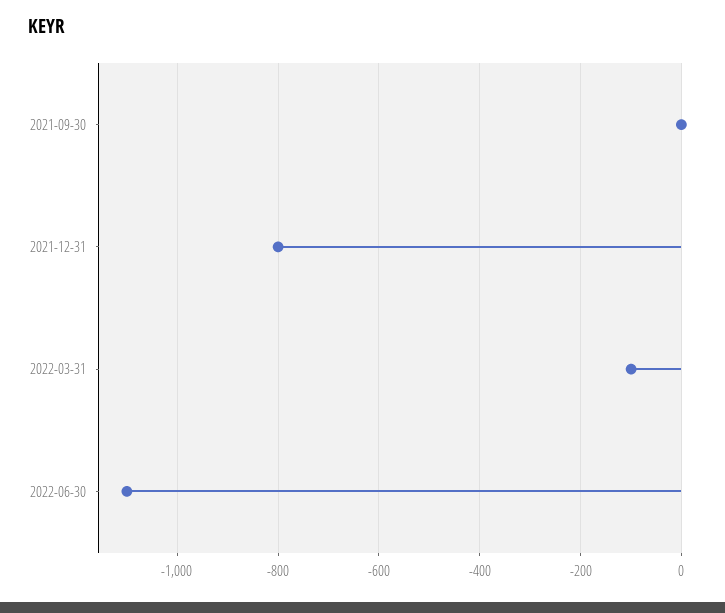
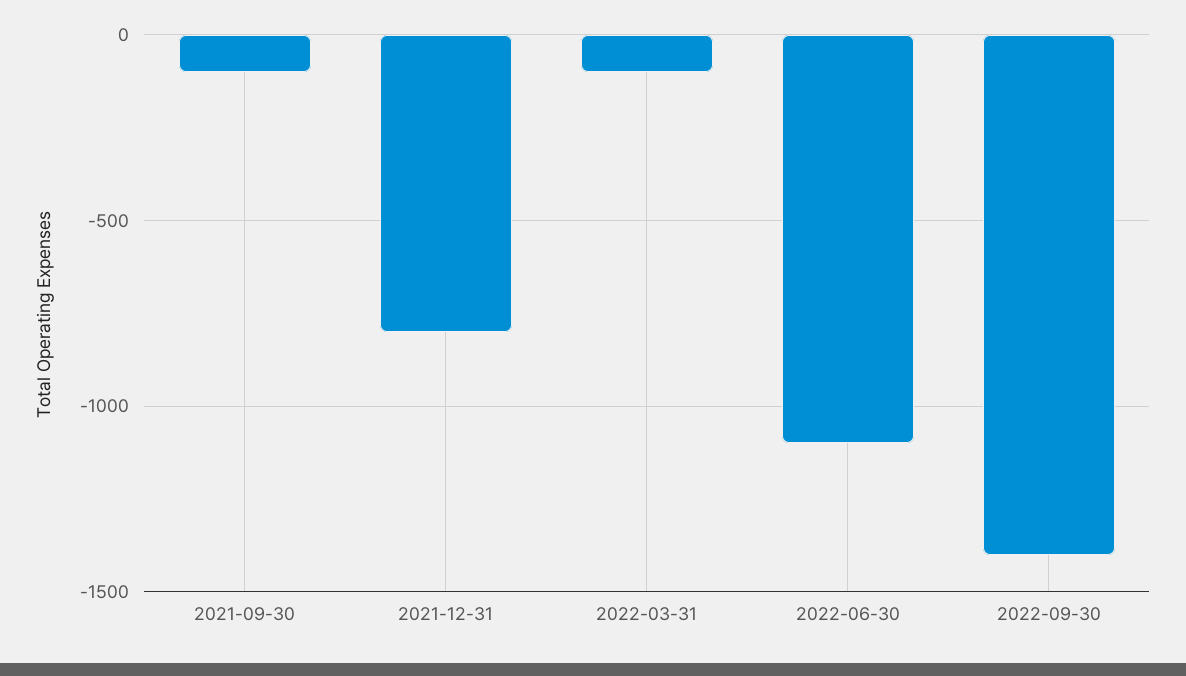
2021-09-30: 0 -> -100
2022-09-30: none -> -1400

